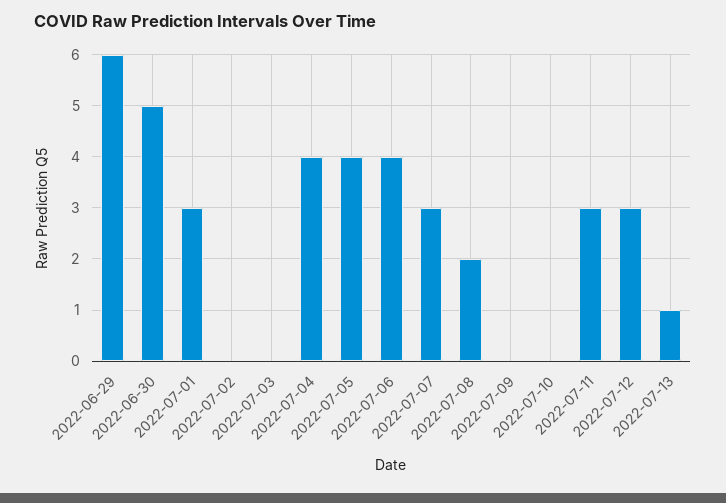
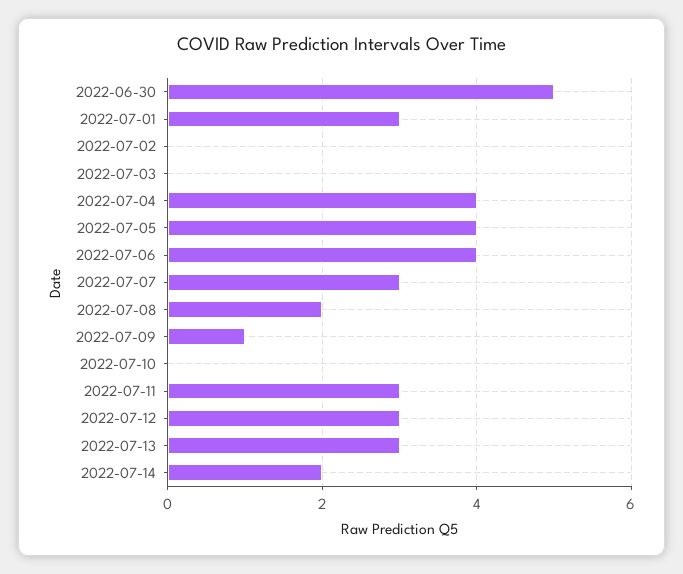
2022-06-29: 6 -> none
2022-07-09: 0 -> 1
2022-07-13: 1 -> 3
2022-07-14: none -> 2

